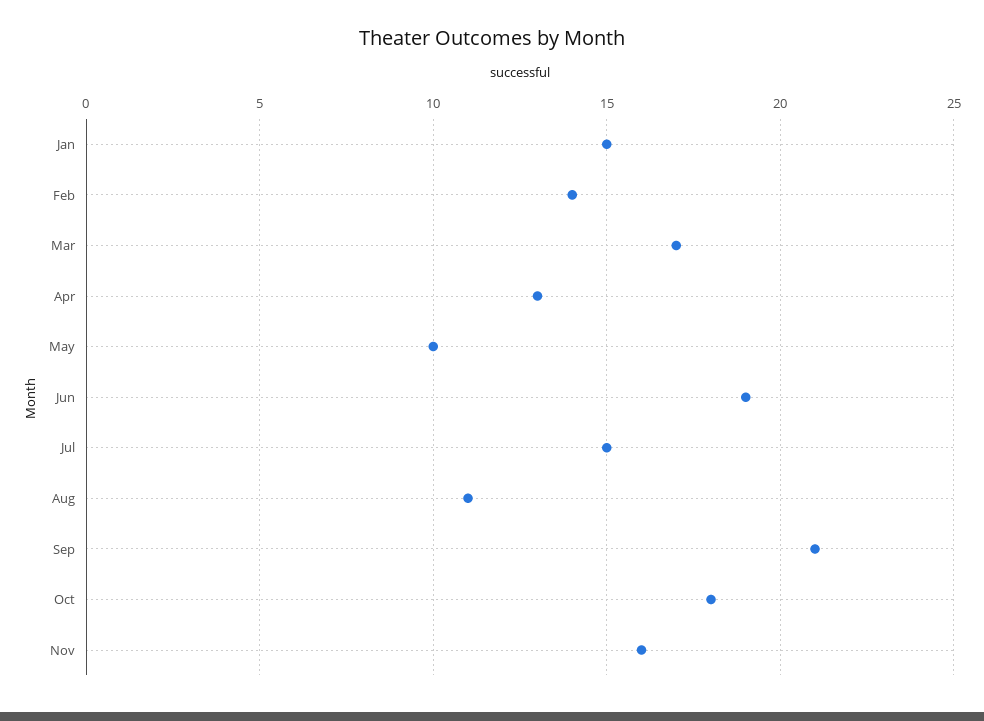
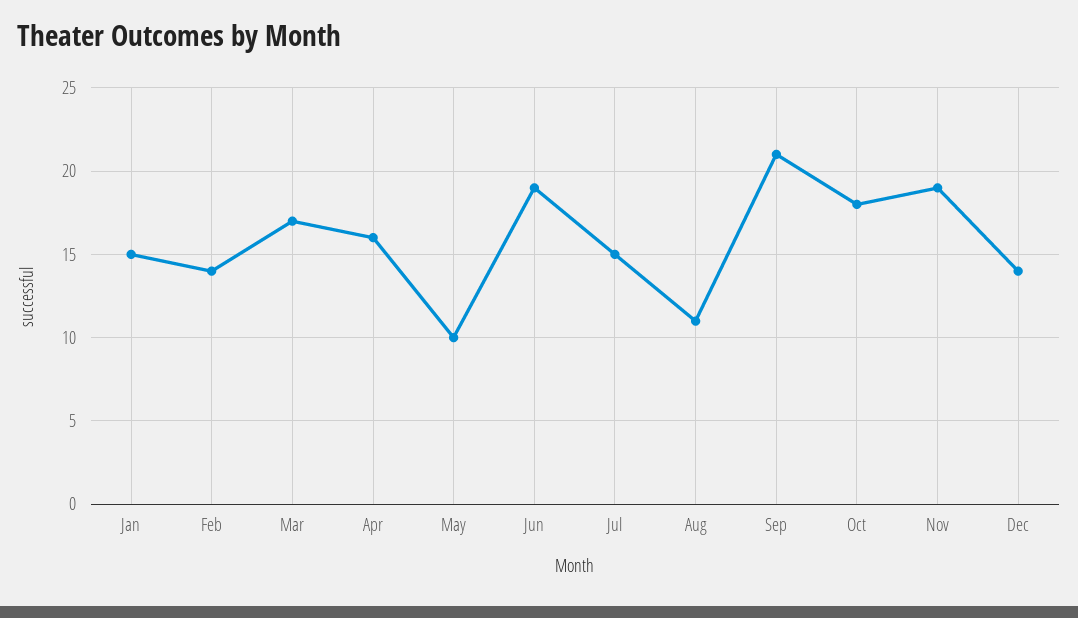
Apr: 13 -> 16
Nov: 16 -> 19
Dec: none -> 14

